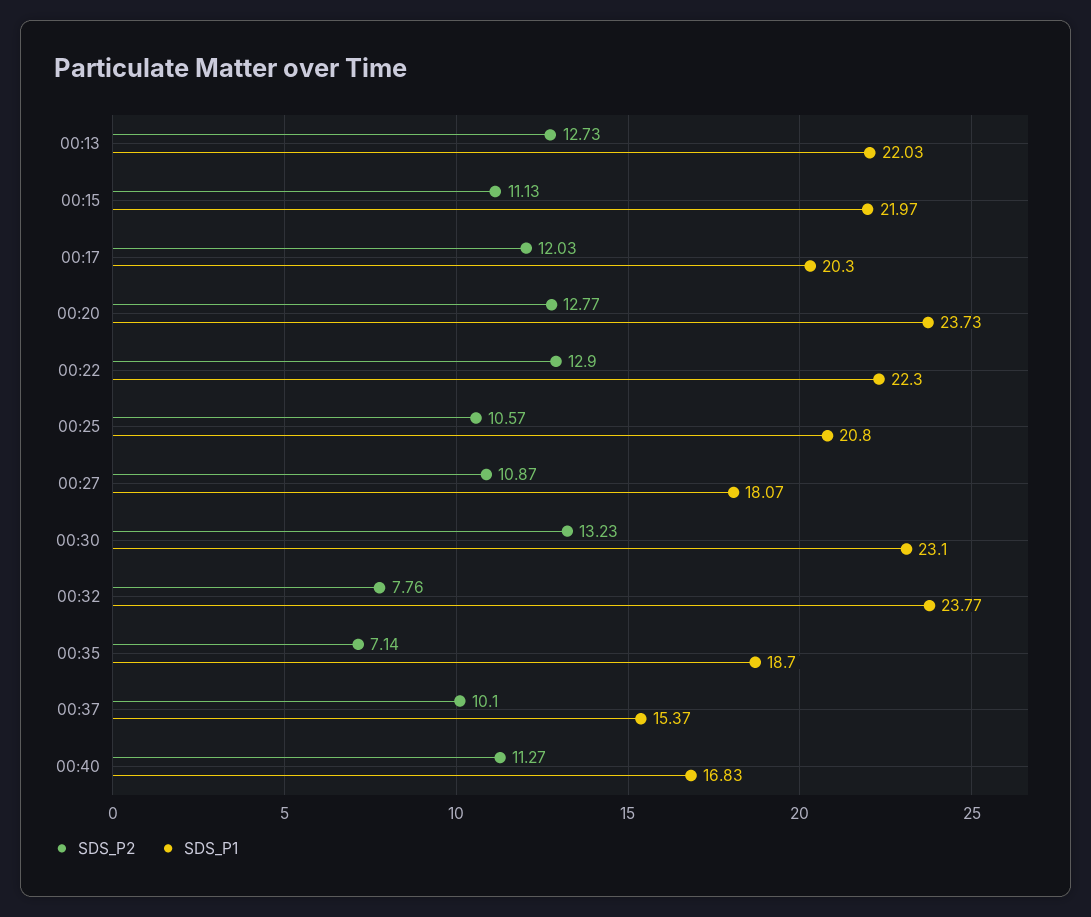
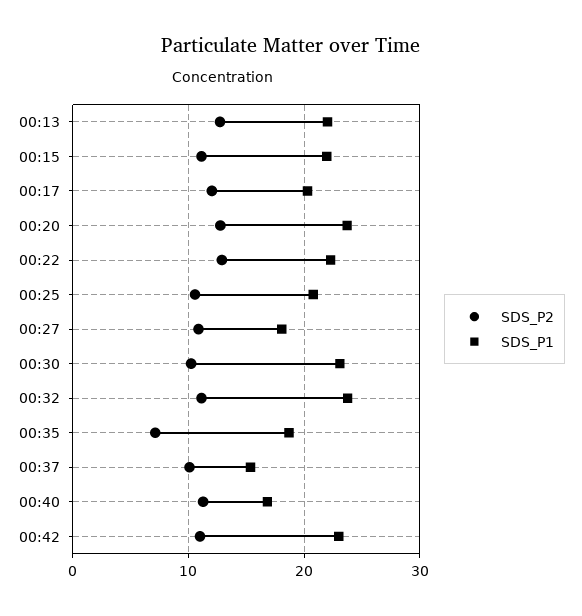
SDS_P2, 00:30: 13.23 -> 10
SDS_P2, 00:32: 7.76 -> 11
SDS_P2, 00:42: none -> 11
SDS_P1, 00:42: none -> 23

